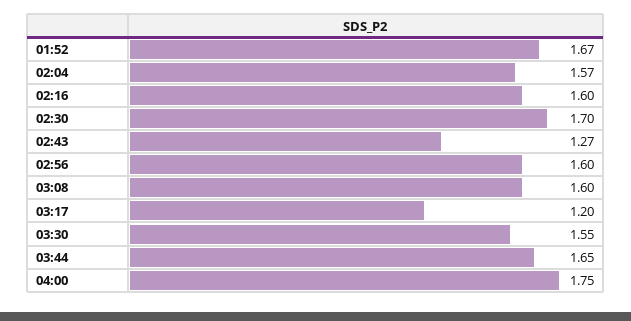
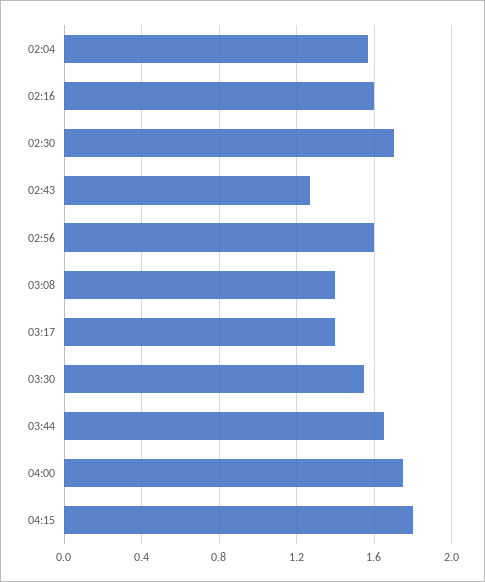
01:52: 1.67 -> none
03:08: 1.6 -> 1.4
03:17: 1.2 -> 1.4
04:15: none -> 1.8

